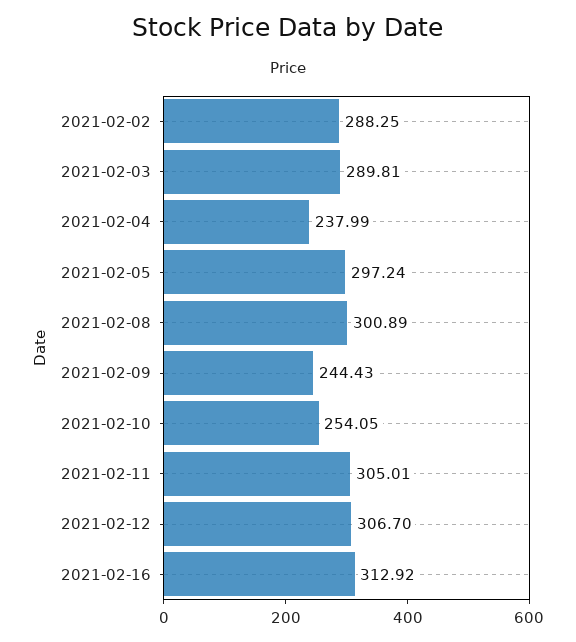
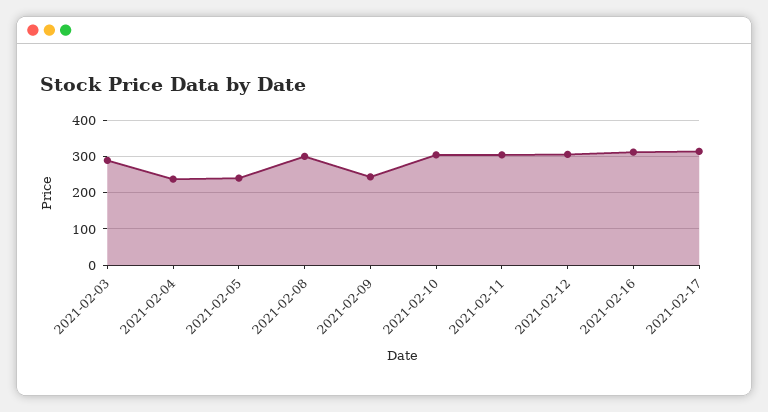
2021-02-02: 288.25 -> none
2021-02-05: 297.24 -> 240
2021-02-10: 254.05 -> 300
2021-02-17: none -> 320

